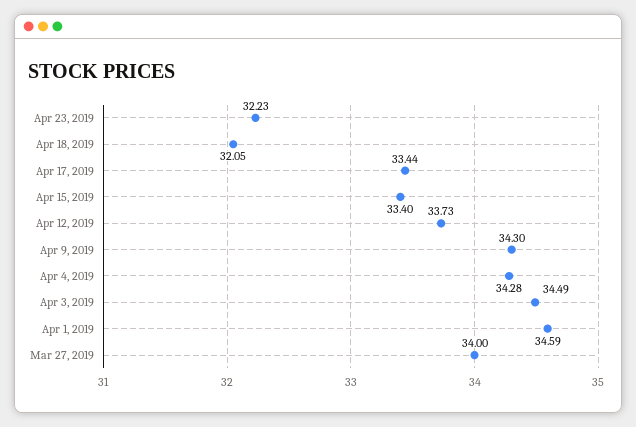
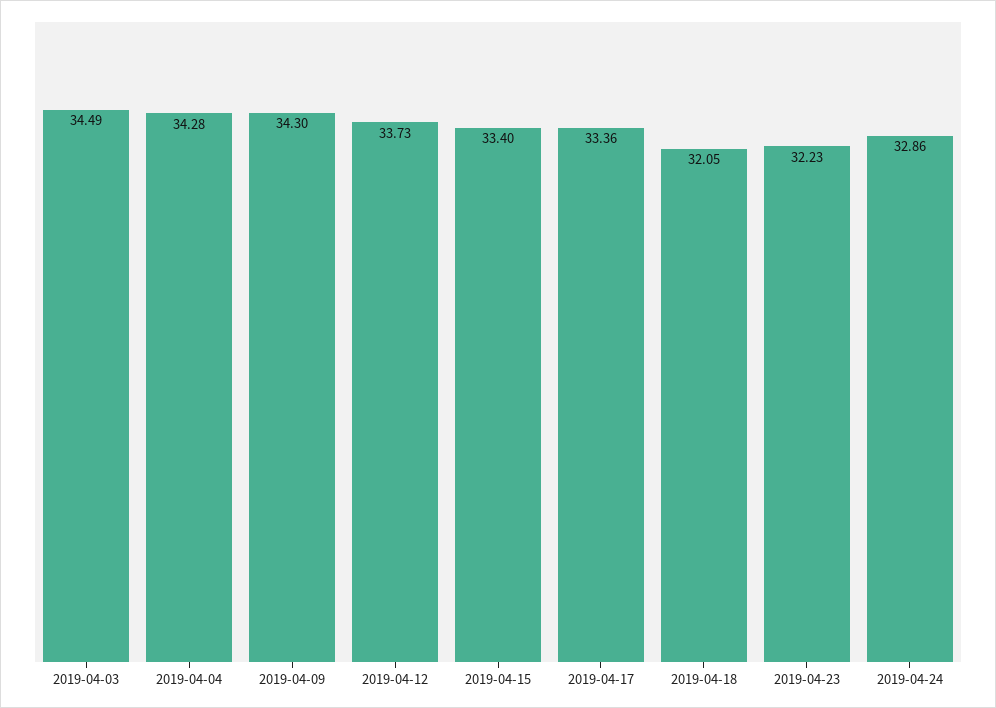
Apr 17, 2019: 33.44 -> 33.36
Apr 1, 2019: 34.59 -> none
Mar 27, 2019: 34 -> none
2019-04-24: none -> 32.86

